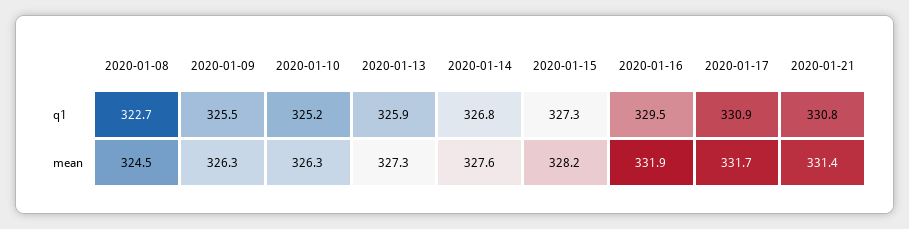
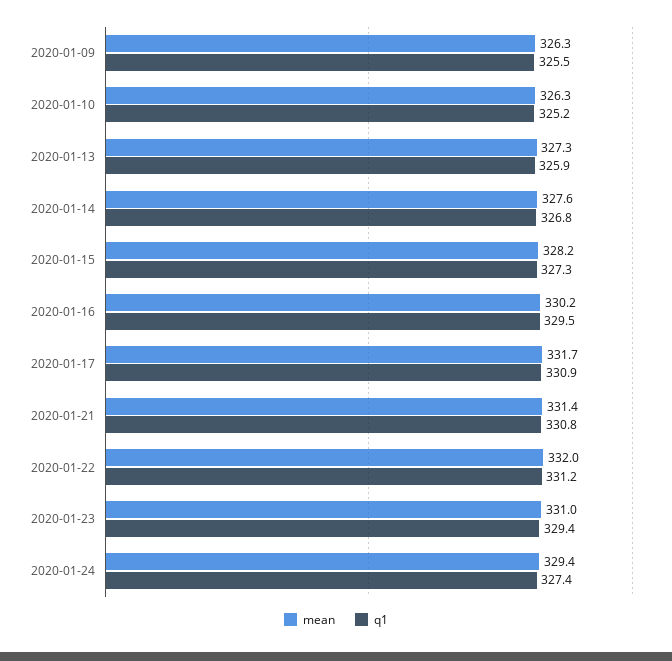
q1, 2020-01-08: 322.7 -> none
mean, 2020-01-08: 324.5 -> none
mean, 2020-01-16: 331.9 -> 330.2
mean, 2020-01-22: none -> 332
q1, 2020-01-22: none -> 331.2
mean, 2020-01-23: none -> 331
q1, 2020-01-23: none -> 329.4
mean, 2020-01-24: none -> 329.4
q1, 2020-01-24: none -> 327.4

